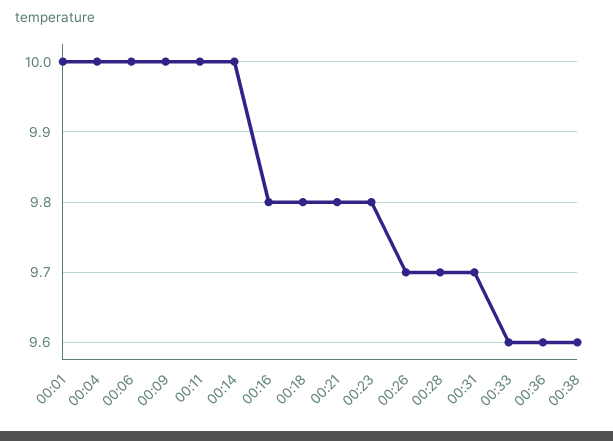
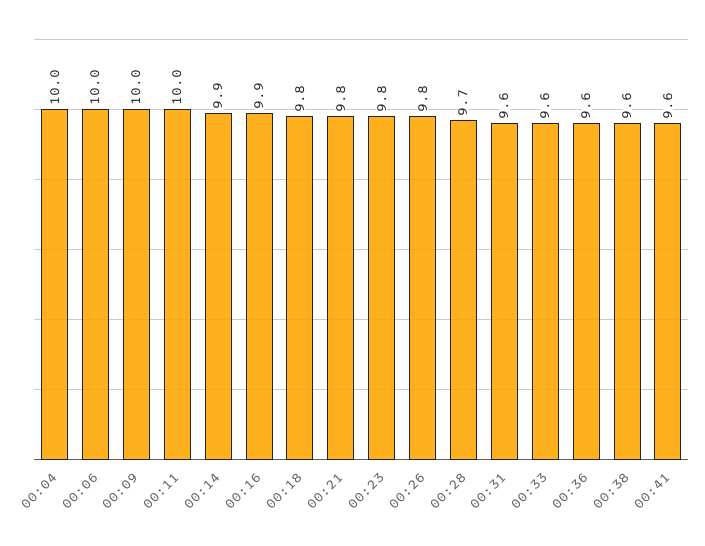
00:01: 10 -> none
00:14: 10 -> 9.9
00:16: 9.8 -> 9.9
00:26: 9.7 -> 9.8
00:31: 9.7 -> 9.6
00:41: none -> 9.6

